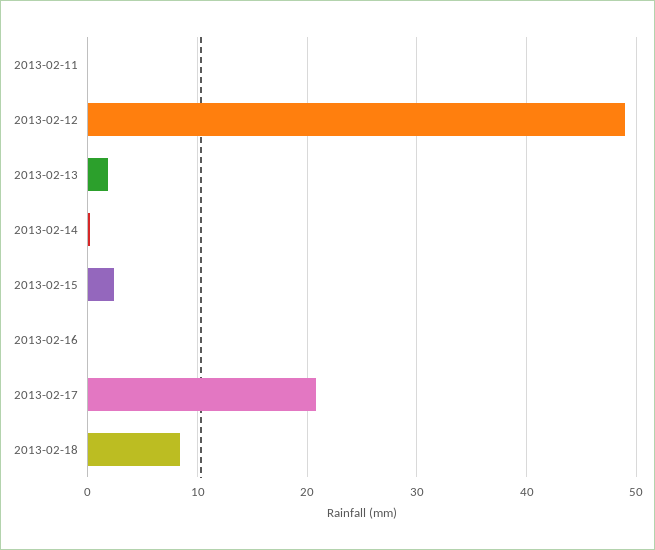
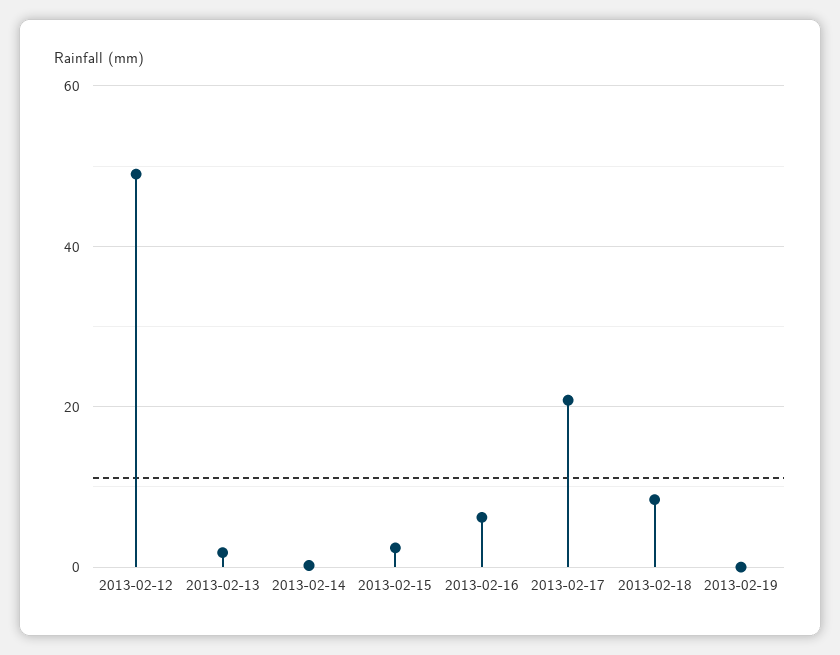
2013-02-11: 0 -> none
2013-02-16: 0 -> 6
2013-02-19: none -> 0

